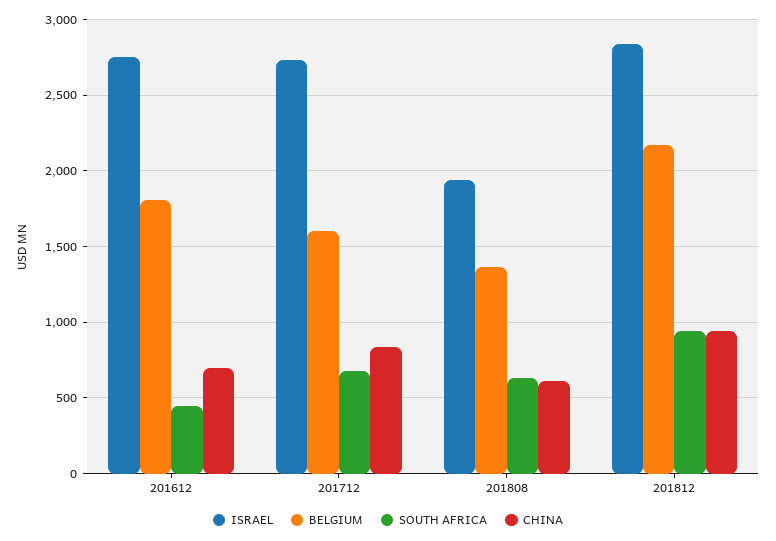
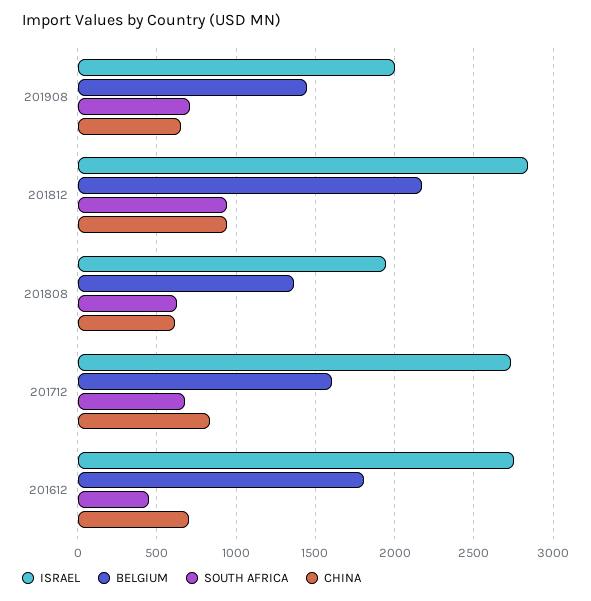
ISRAEL, 201908: none -> 2000
BELGIUM, 201908: none -> 1450
SOUTH AFRICA, 201908: none -> 700
CHINA, 201908: none -> 650

